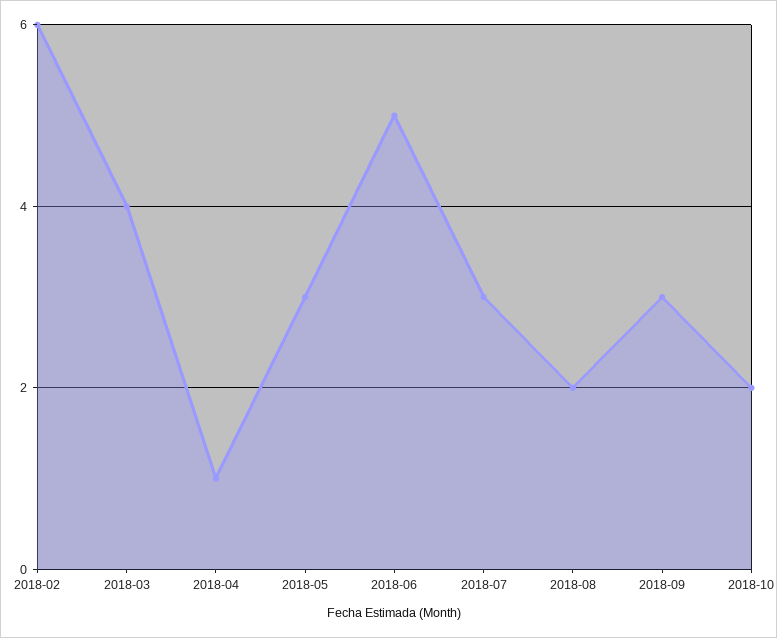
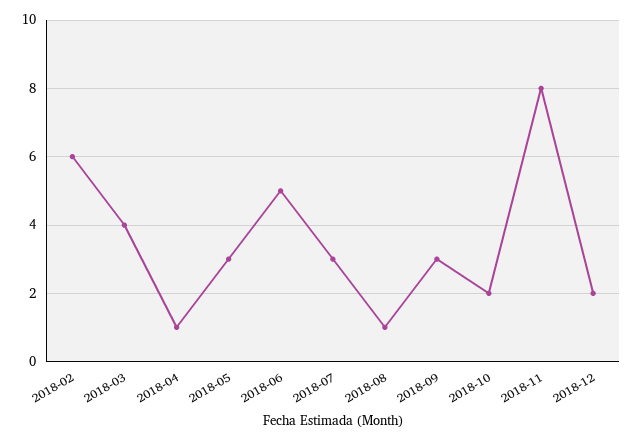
2018-08: 2 -> 1
2018-11: none -> 8
2018-12: none -> 2

